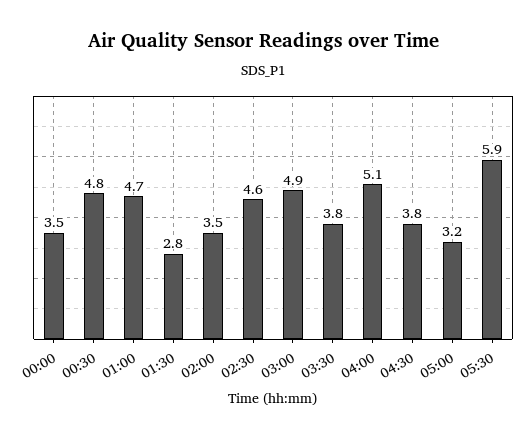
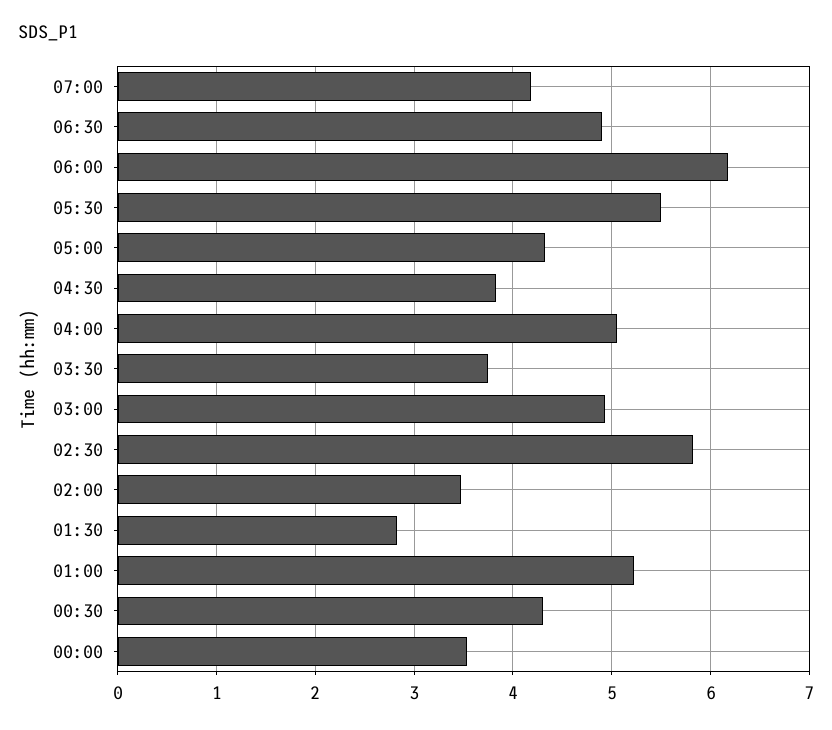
00:30: 4.8 -> 4.3
01:00: 4.7 -> 5.2
02:30: 4.6 -> 5.8
05:00: 3.2 -> 4.3
05:30: 5.9 -> 5.5
07:00: none -> 4.2
06:30: none -> 4.9
06:00: none -> 6.2

